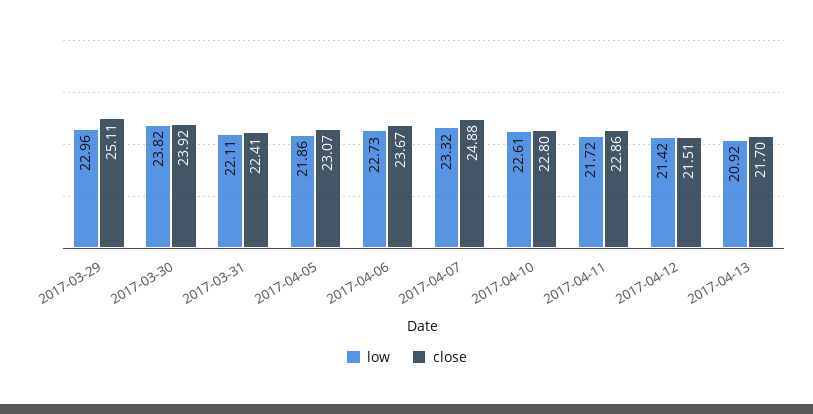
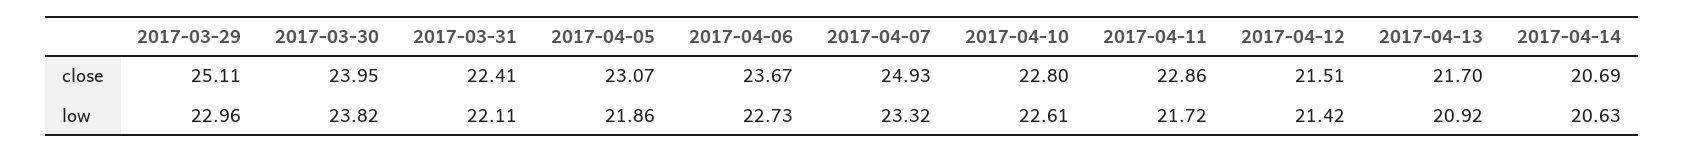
close, 2017-03-30: 23.92 -> 23.95
close, 2017-04-07: 24.88 -> 24.93
close, 2017-04-14: none -> 20.69
low, 2017-04-14: none -> 20.63

